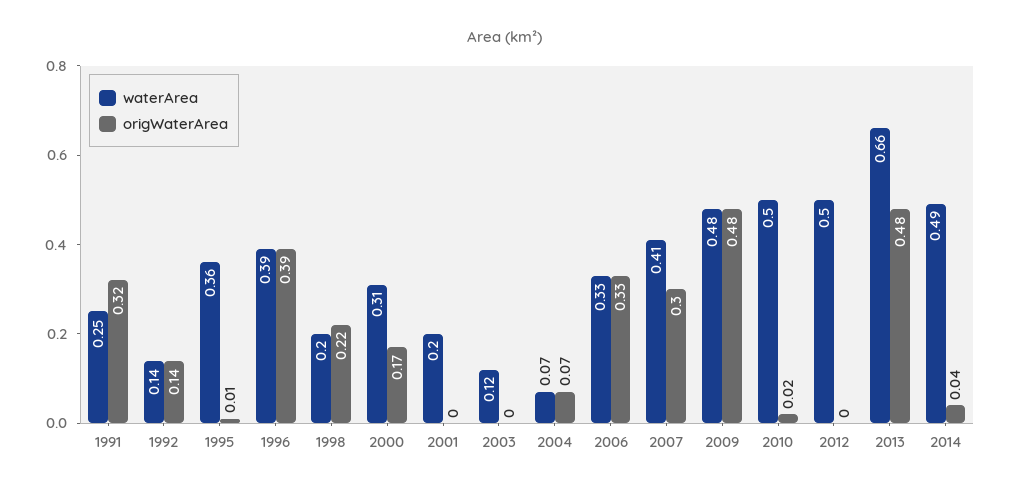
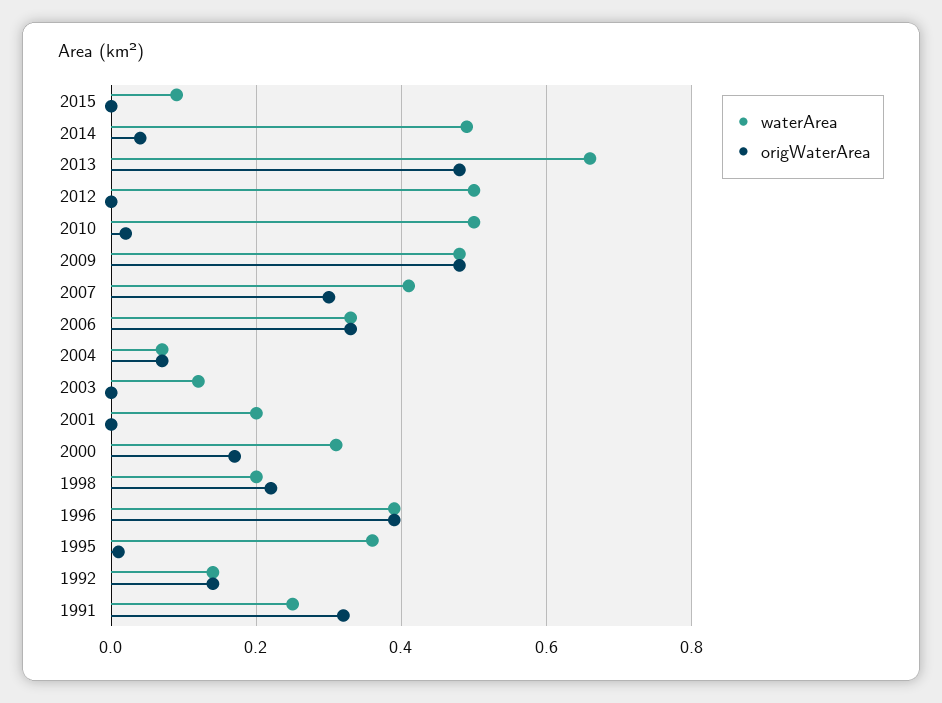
waterArea, 2015: none -> 0.1
origWaterArea, 2015: none -> 0

